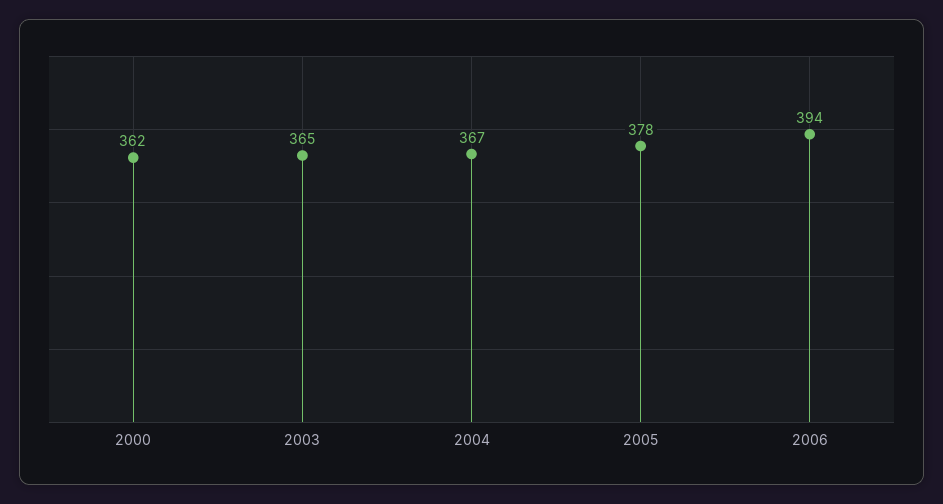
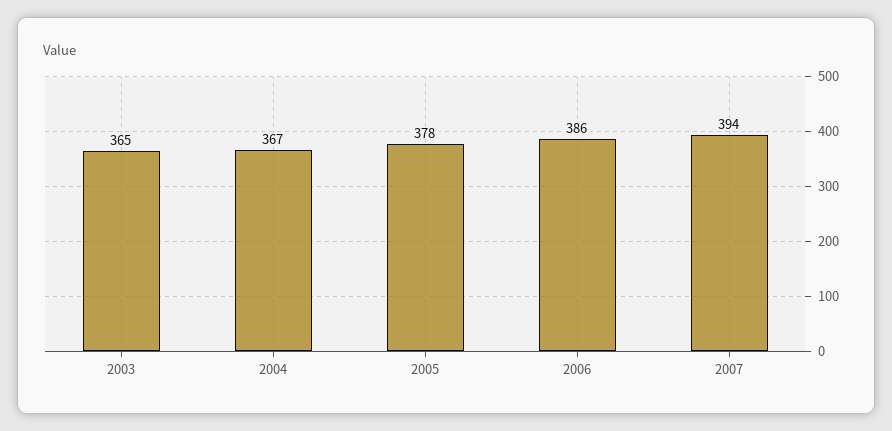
2000: 362 -> none
2006: 394 -> 386
2007: none -> 394

